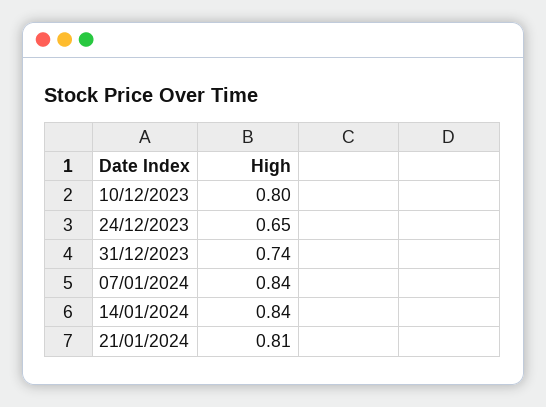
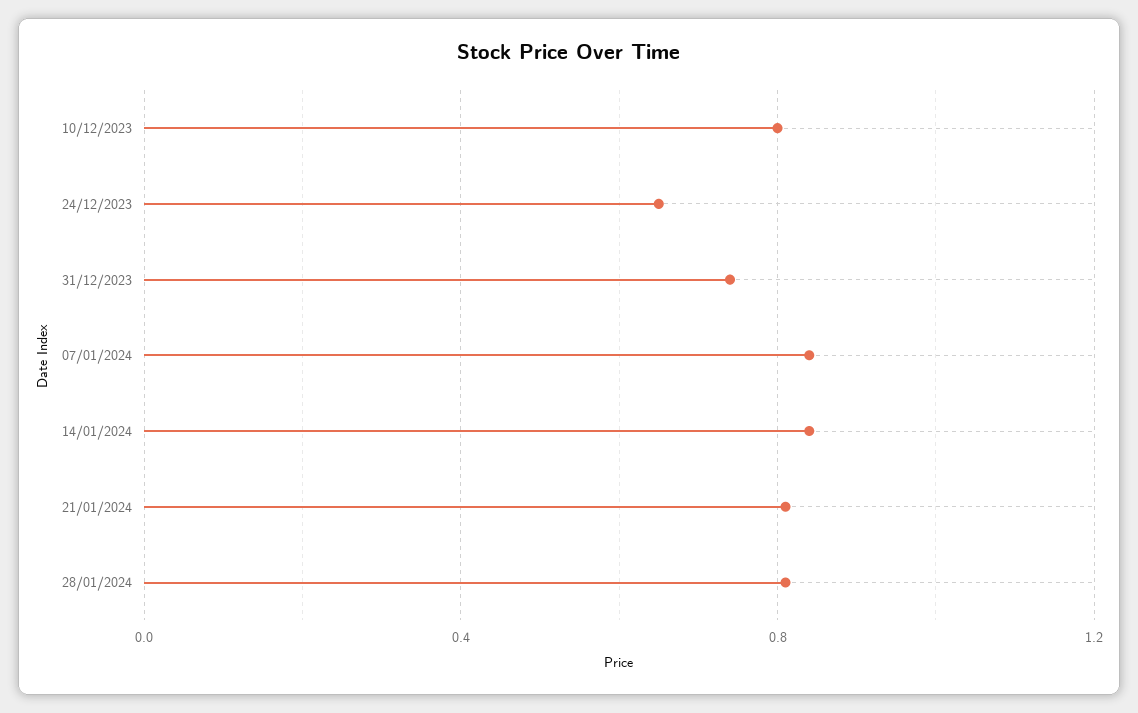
28/01/2024: none -> 0.8

